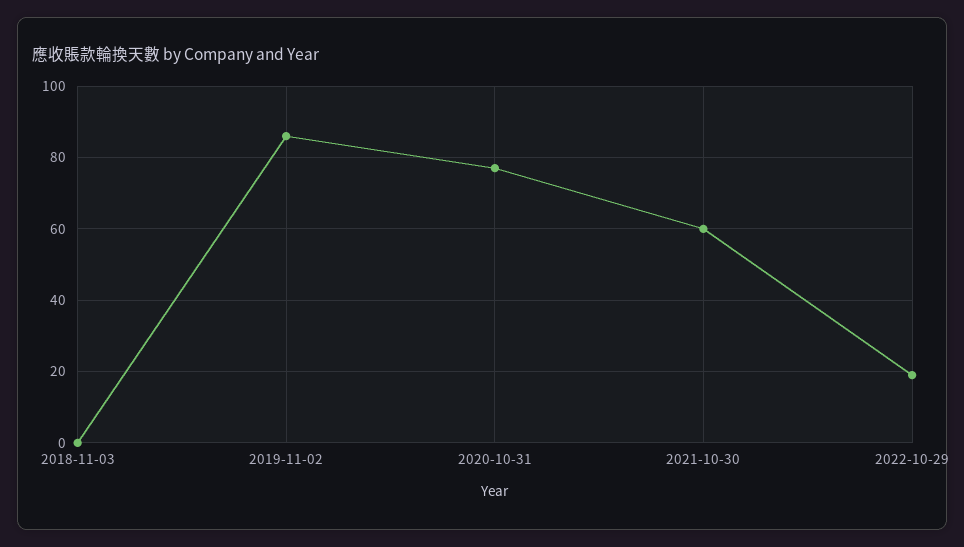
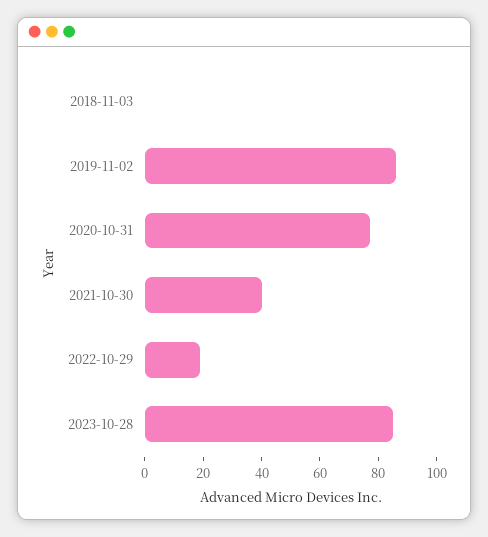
2021-10-30: 60 -> 40
2023-10-28: none -> 85

